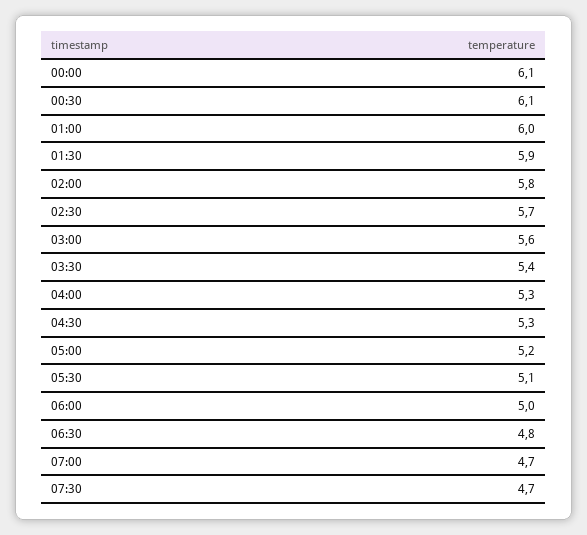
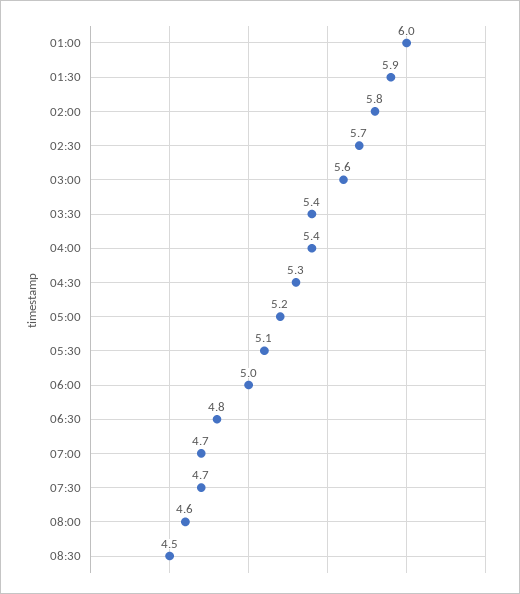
00:00: 6.1 -> none
00:30: 6.1 -> none
04:00: 5.3 -> 5.4
08:00: none -> 4.6
08:30: none -> 4.5

